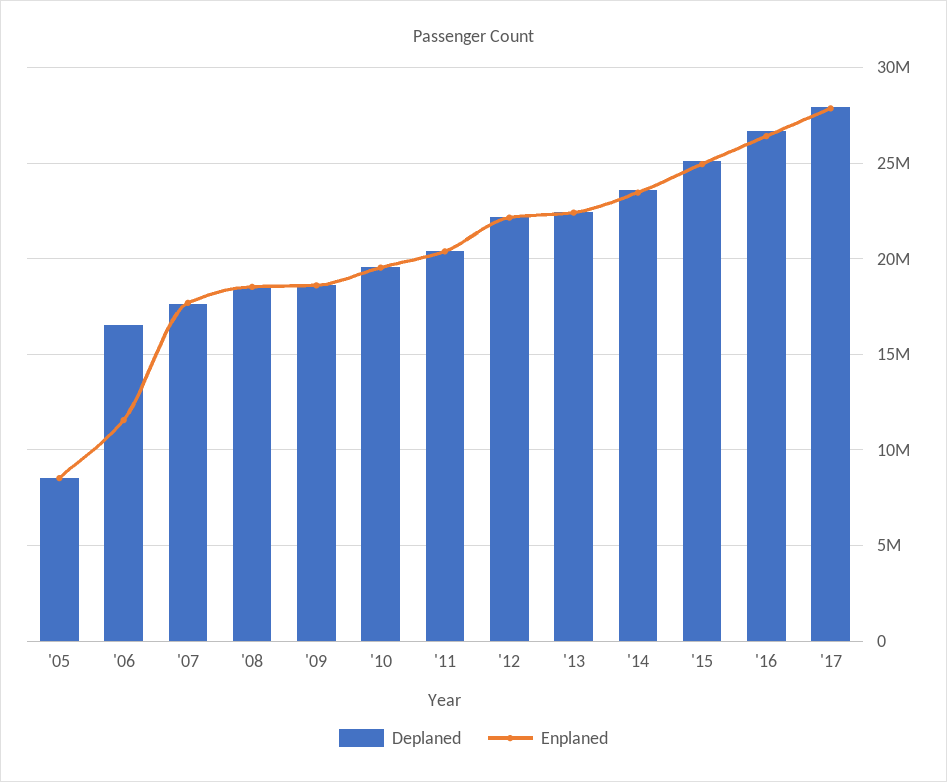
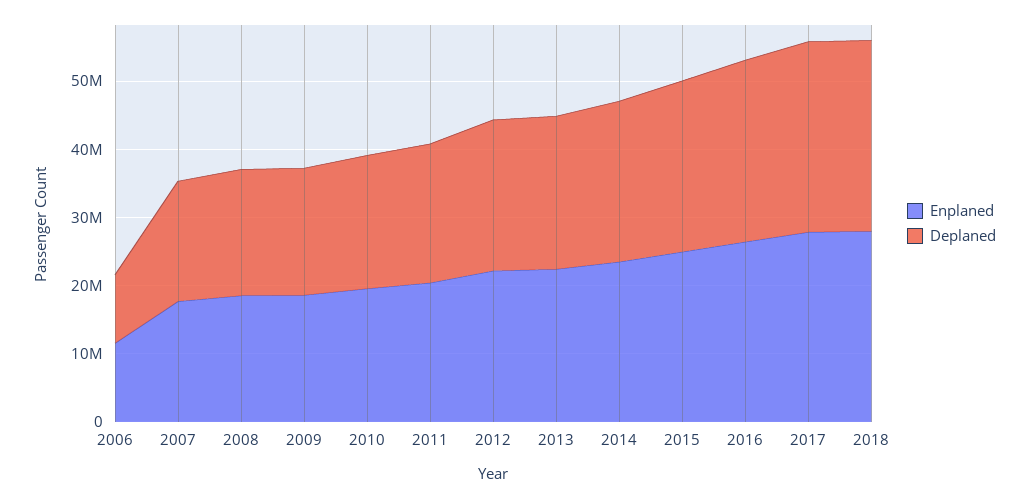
Deplaned, '05: 8500000 -> none
Enplaned, '05: 8500000 -> none
Deplaned, '06: 16500000 -> 10000000
Enplaned, 2018: none -> 28000000
Deplaned, 2018: none -> 28000000

